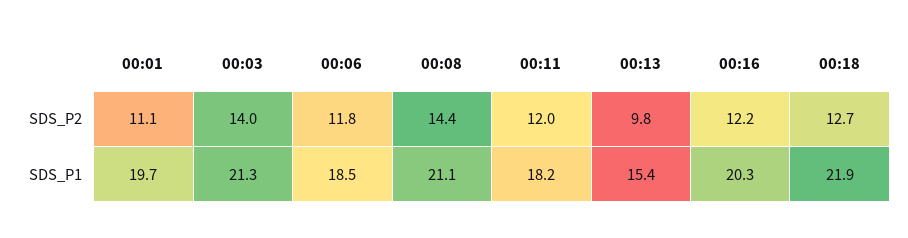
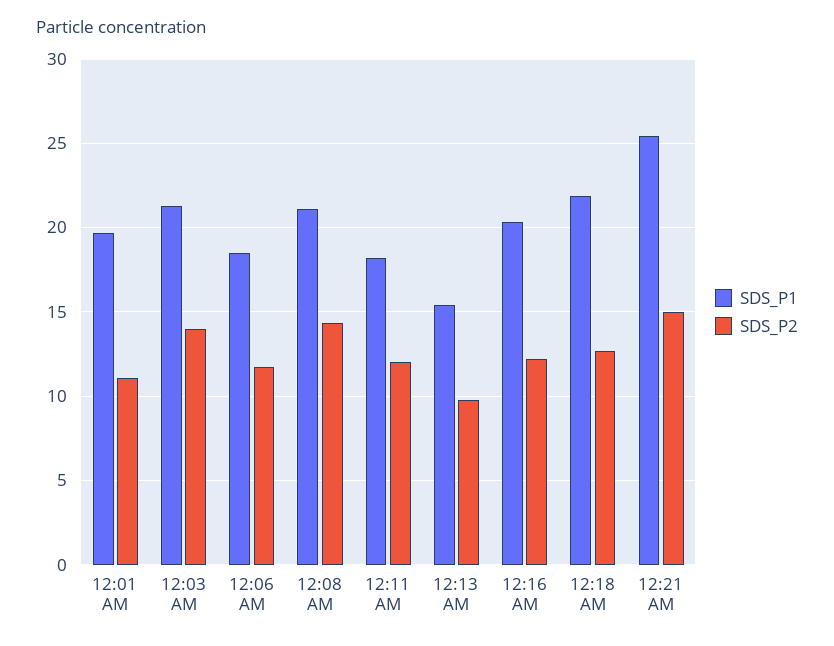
SDS_P1, 12:21 AM: none -> 25.5
SDS_P2, 12:21 AM: none -> 15

